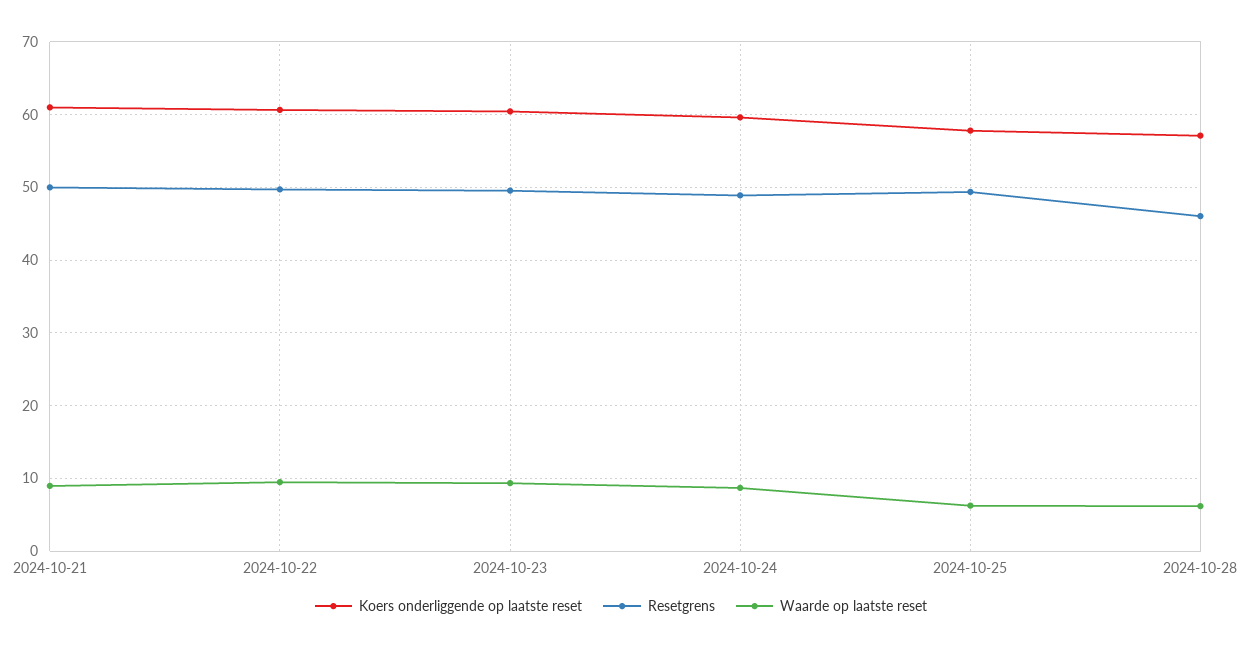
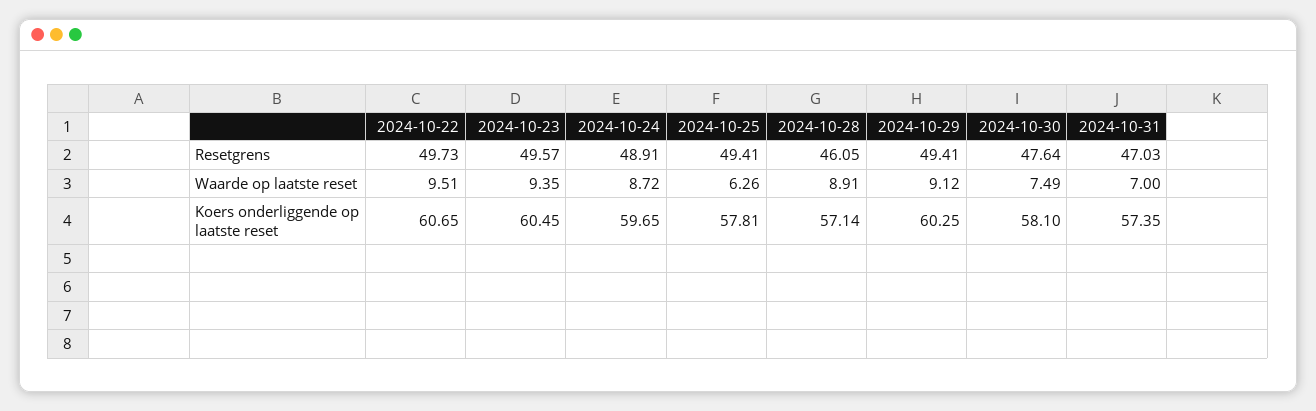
Koers onderliggende op laatste reset, 2024-10-21: 61 -> none
Resetgrens, 2024-10-21: 50 -> none
Waarde op laatste reset, 2024-10-21: 9 -> none
Waarde op laatste reset, 2024-10-28: 6 -> 8.91
Resetgrens, 2024-10-29: none -> 49.41
Resetgrens, 2024-10-30: none -> 47.64
Resetgrens, 2024-10-31: none -> 47.03
Waarde op laatste reset, 2024-10-29: none -> 9.12
Waarde op laatste reset, 2024-10-30: none -> 7.49
Waarde op laatste reset, 2024-10-31: none -> 7
Koers onderliggende op laatste reset, 2024-10-29: none -> 60.25
Koers onderliggende op laatste reset, 2024-10-30: none -> 58.1
Koers onderliggende op laatste reset, 2024-10-31: none -> 57.35

